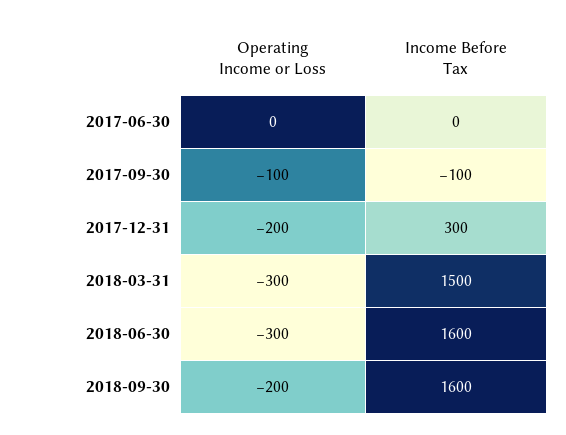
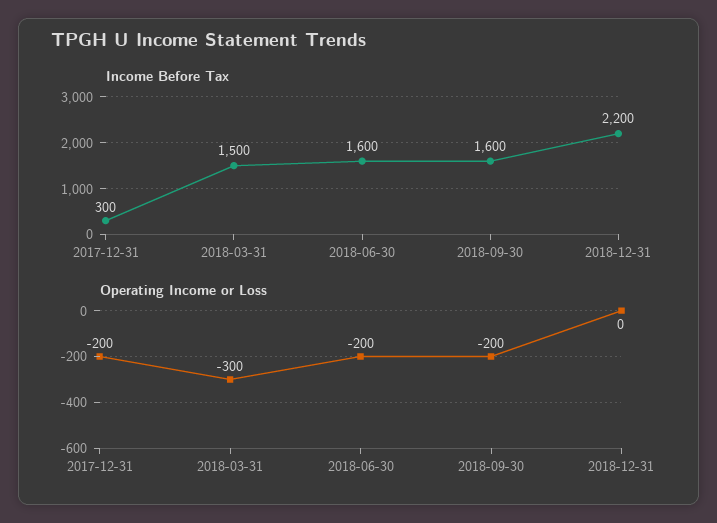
Operating Income or Loss, 2017-06-30: 0 -> none
Income Before Tax, 2017-06-30: 0 -> none
Operating Income or Loss, 2017-09-30: -100 -> none
Income Before Tax, 2017-09-30: -100 -> none
Operating Income or Loss, 2018-06-30: -300 -> -200
Income Before Tax, 2018-12-31: none -> 2200
Operating Income or Loss, 2018-12-31: none -> 0

